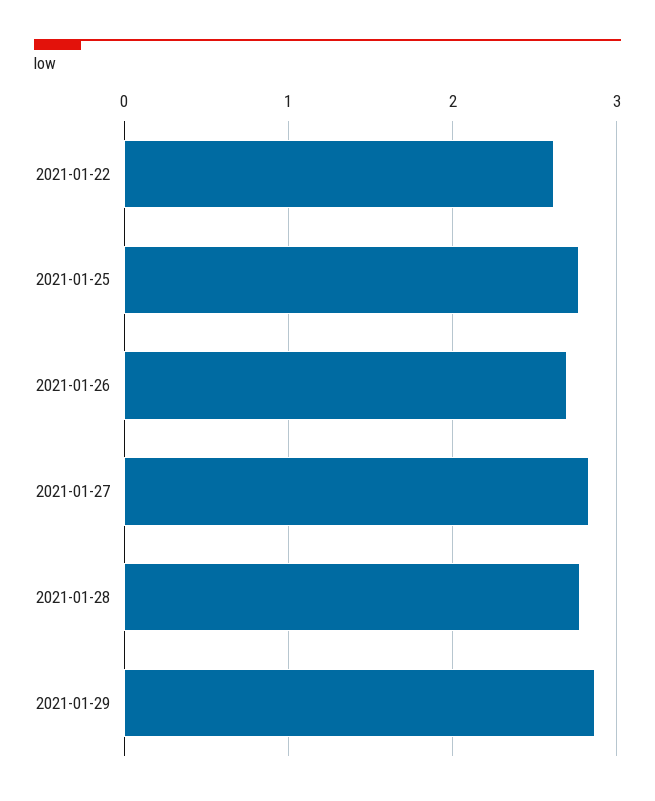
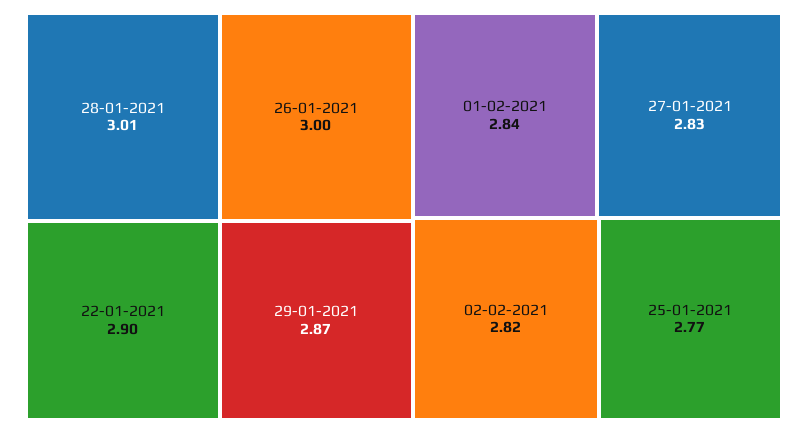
2021-01-22: 2.6 -> 2.9
2021-01-26: 2.7 -> 3
2021-01-28: 2.8 -> 3.01
01-02-2021: none -> 2.84
02-02-2021: none -> 2.82

